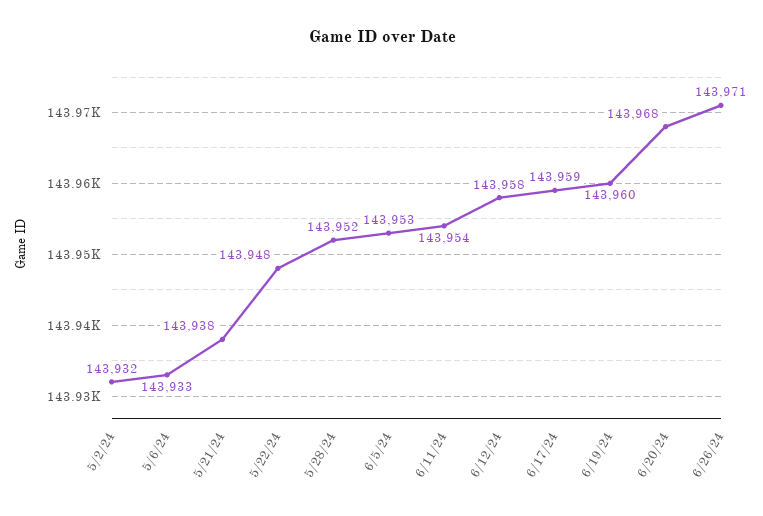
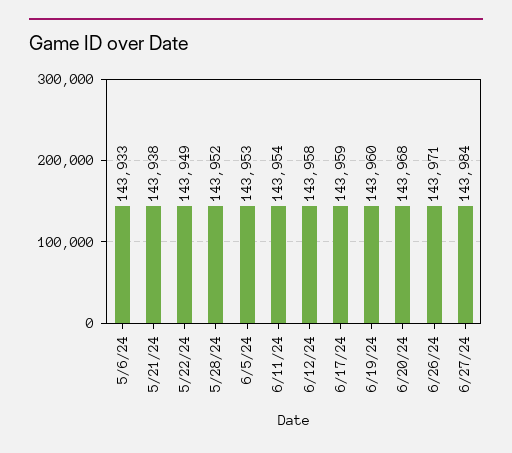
5/2/24: 143932 -> none
5/22/24: 143948 -> 143949
6/27/24: none -> 143984

